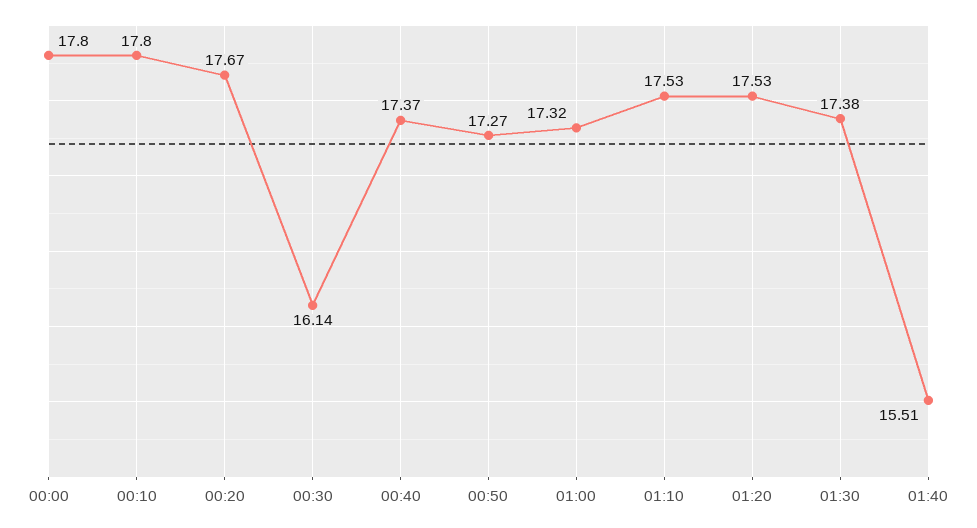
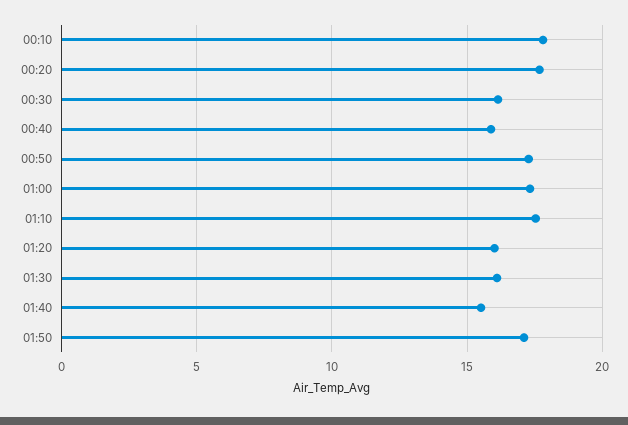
00:00: 17.8 -> none
00:40: 17.37 -> 16
01:20: 17.53 -> 16
01:30: 17.38 -> 16
01:50: none -> 17

